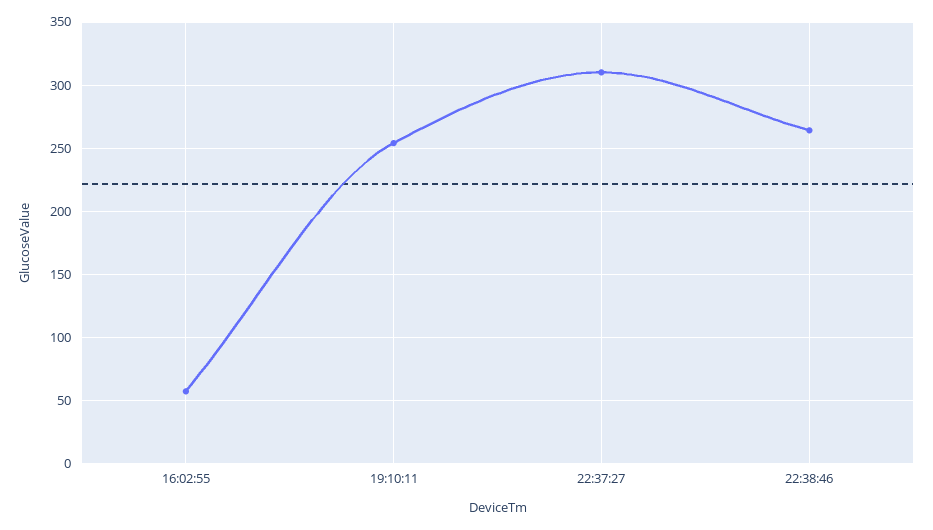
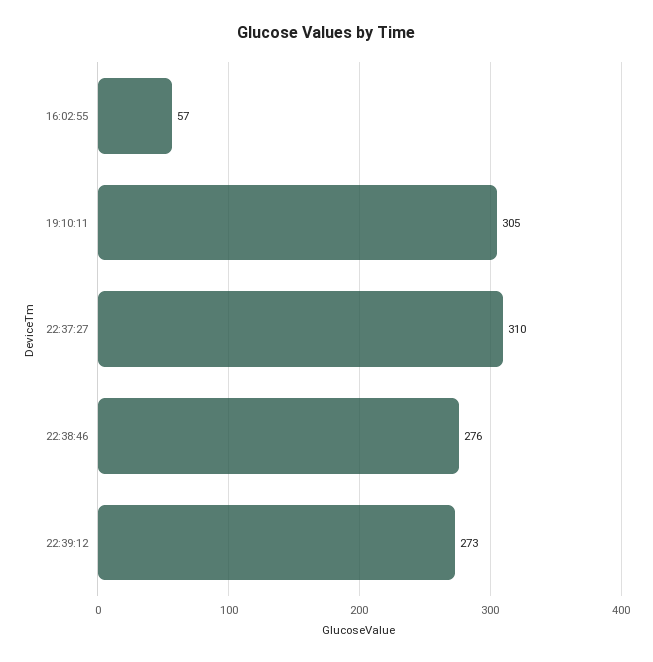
19:10:11: 255 -> 305
22:38:46: 265 -> 276
22:39:12: none -> 273

